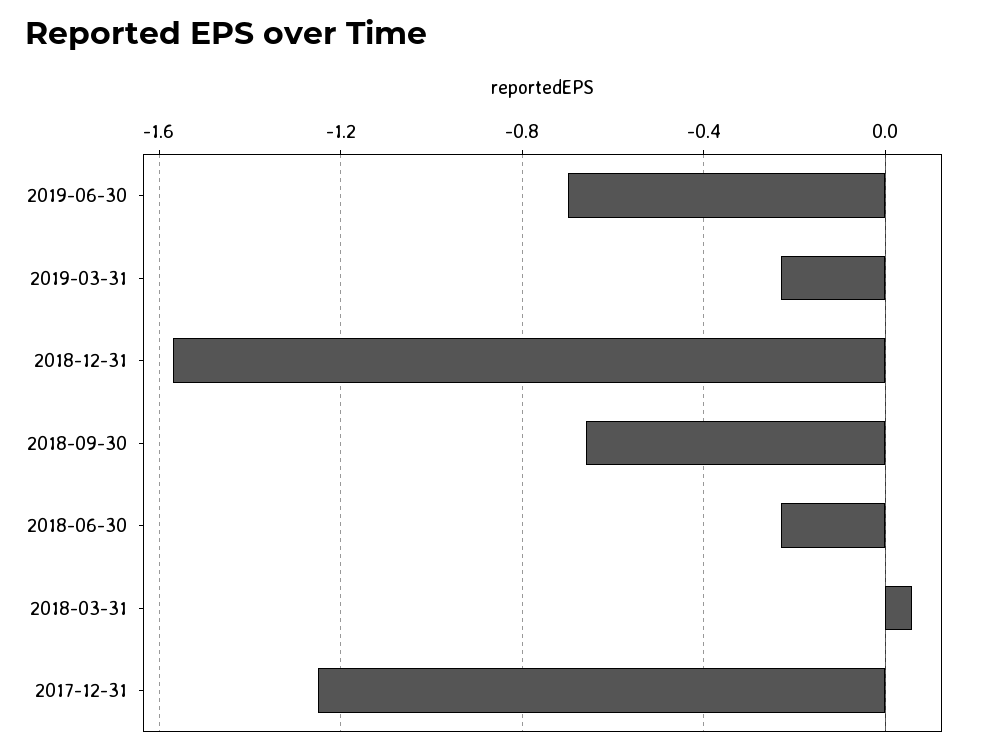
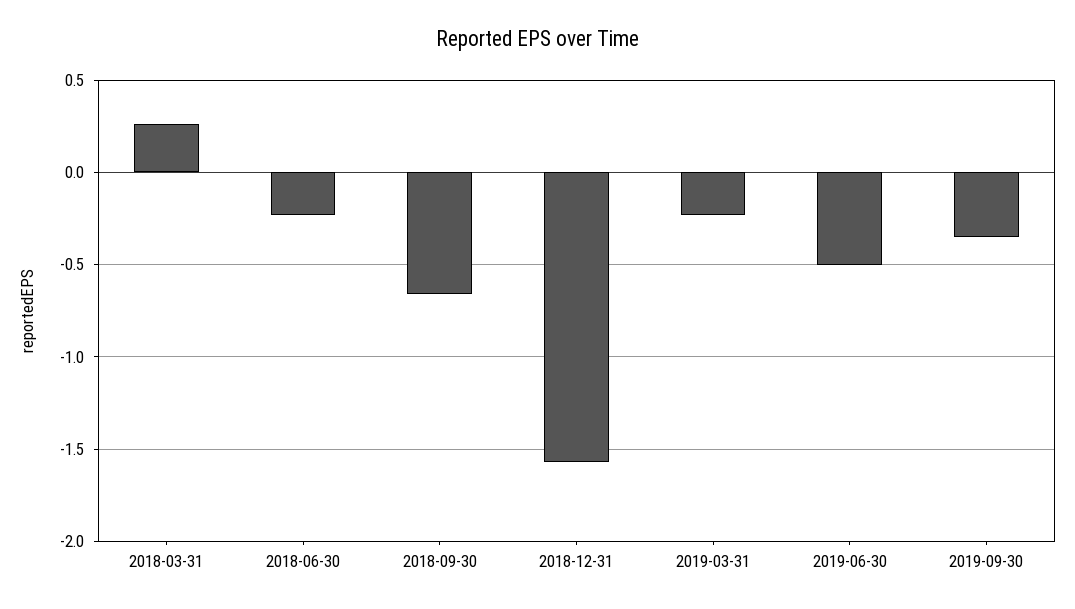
2019-06-30: -0.7 -> -0.5
2018-03-31: 0.05 -> 0.25
2017-12-31: -1.25 -> none
2019-09-30: none -> -0.35

